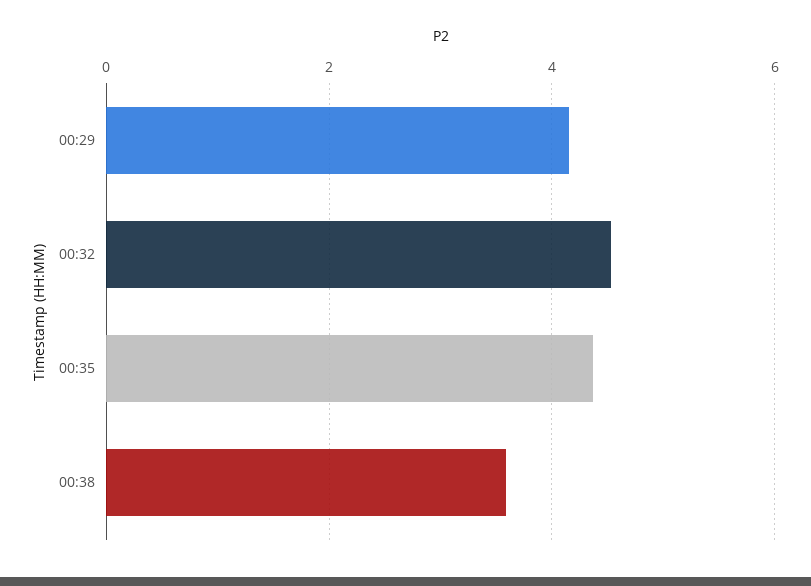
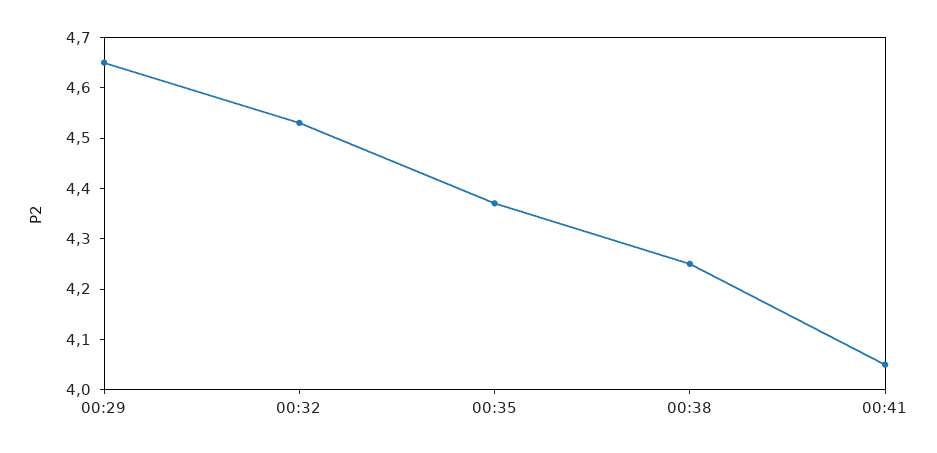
00:29: 4.2 -> 4.65
00:38: 3.6 -> 4.25
00:41: none -> 4.05

